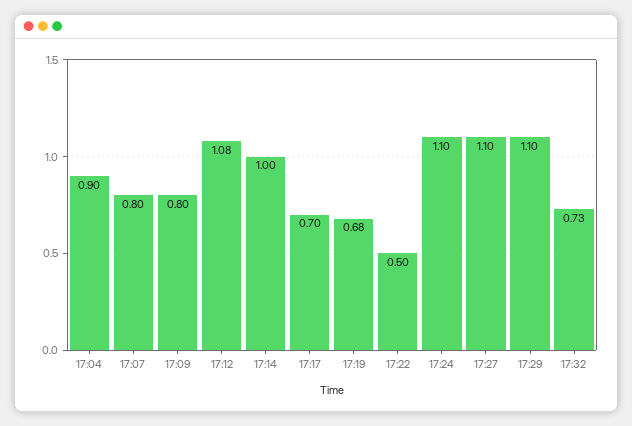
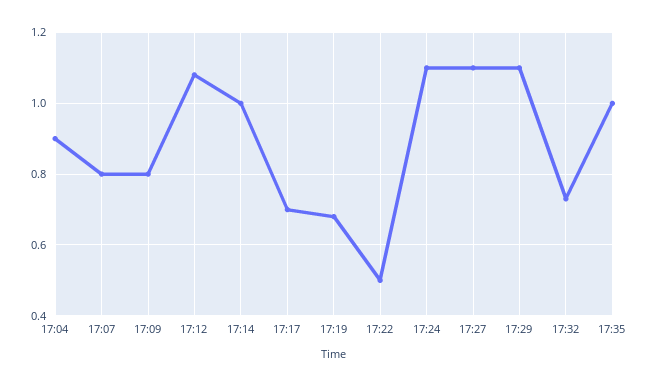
17:35: none -> 1

